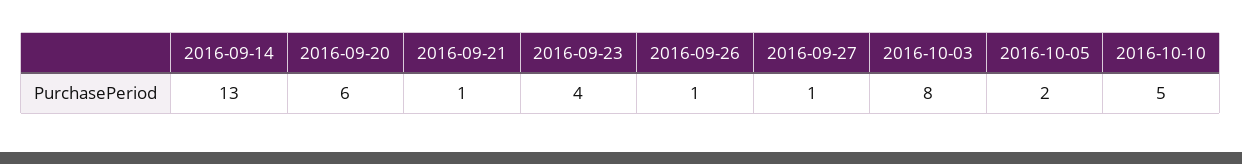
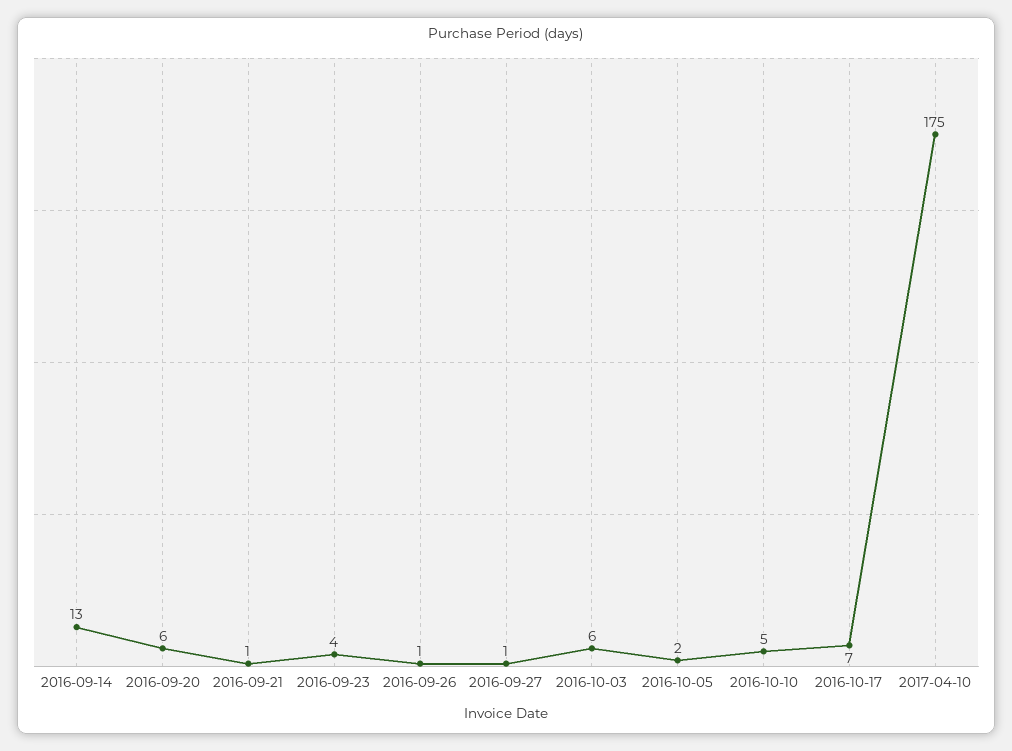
2016-10-03: 8 -> 6
2016-10-17: none -> 7
2017-04-10: none -> 175

